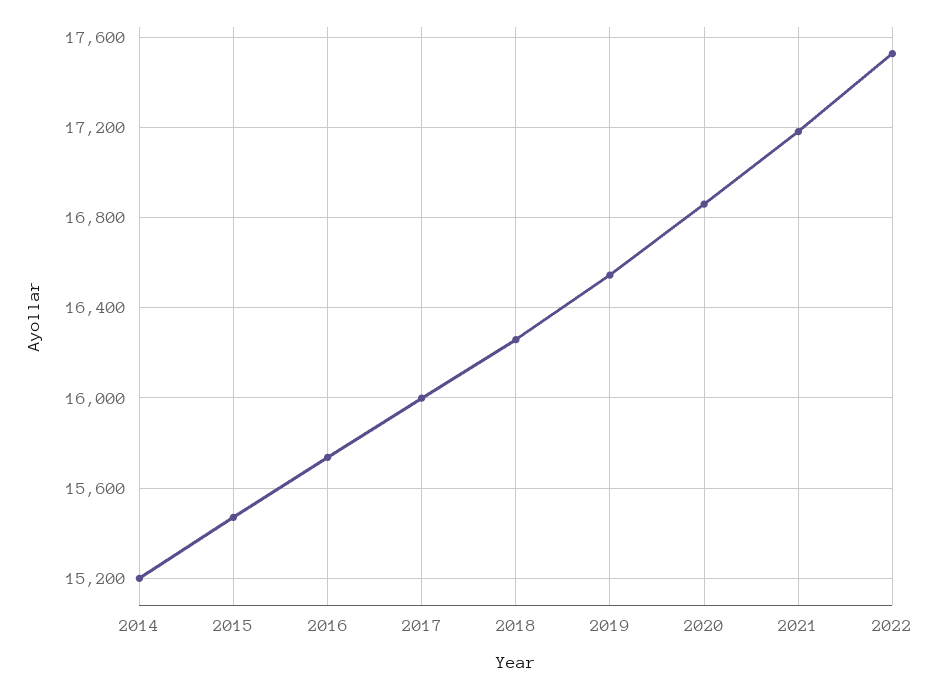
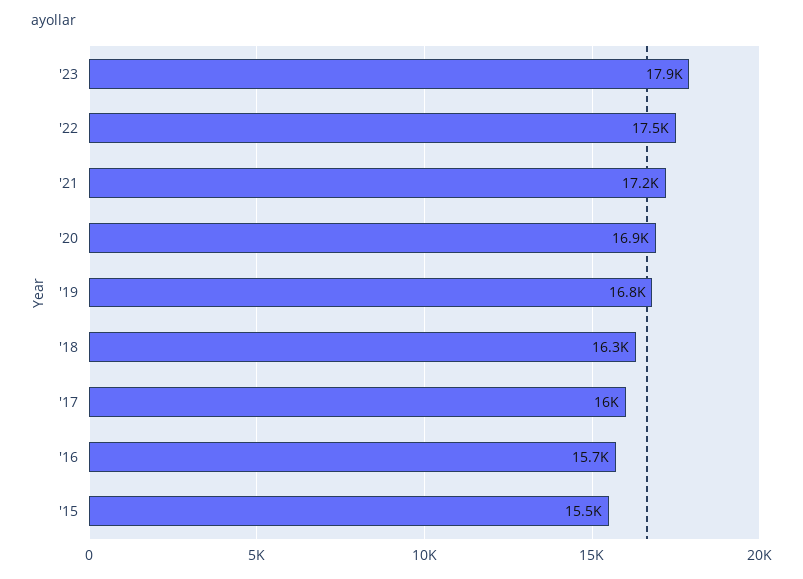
2014: 15200 -> none
2019: 16550 -> 16800
'23: none -> 17900

